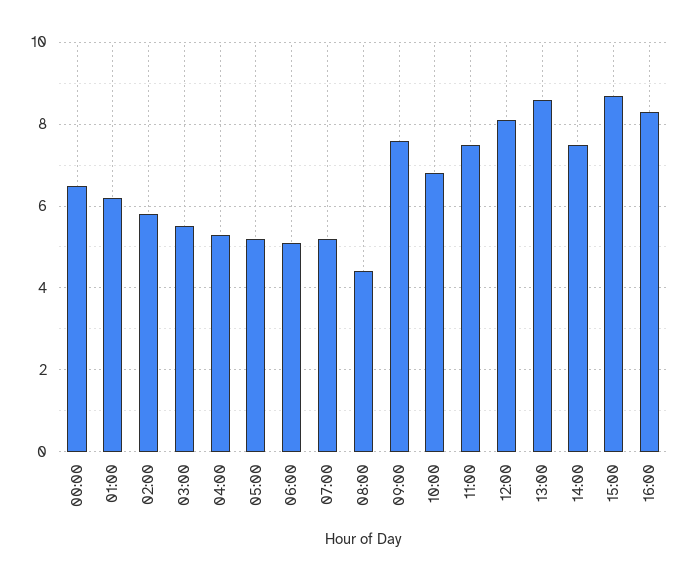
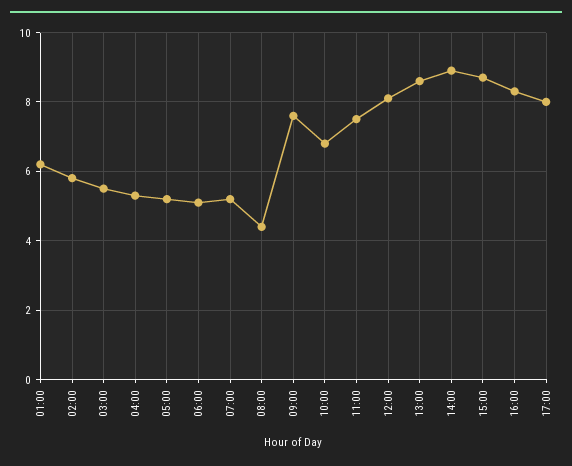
00:00: 6.5 -> none
14:00: 7.5 -> 9
17:00: none -> 8

